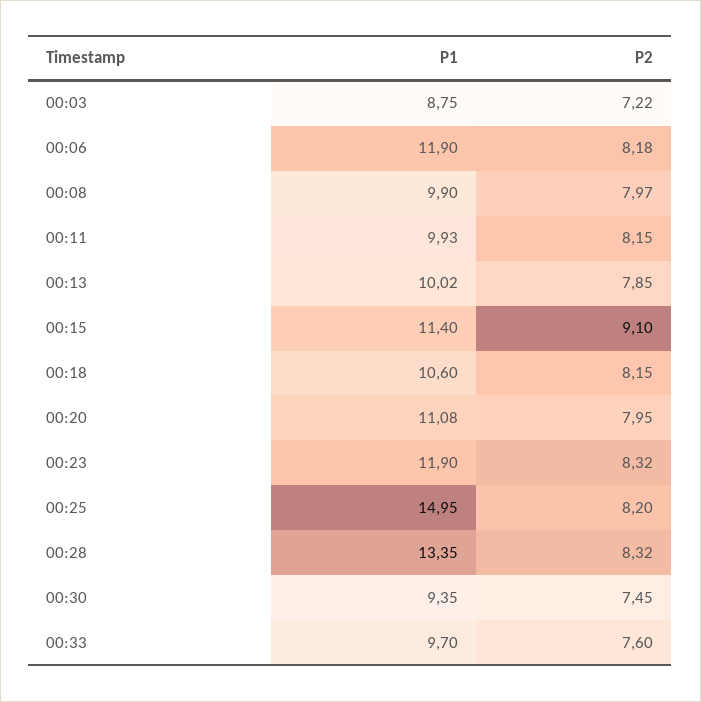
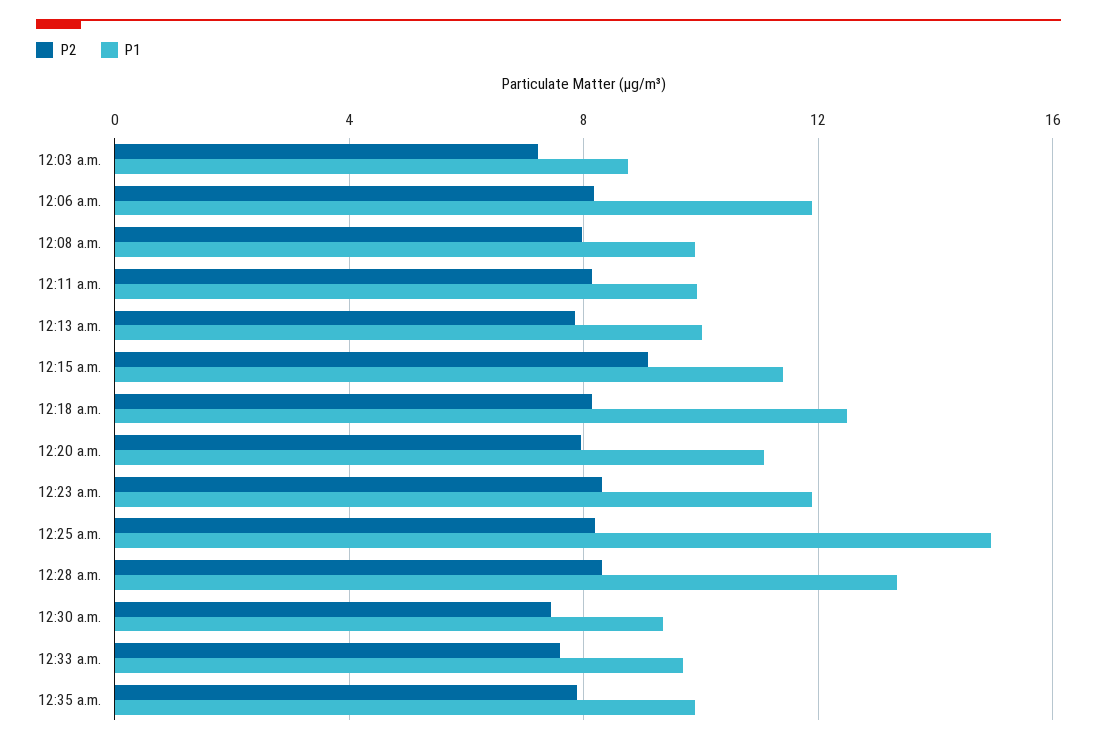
P1, 00:18: 10.6 -> 12.5
P2, 12:35 a.m.: none -> 8
P1, 12:35 a.m.: none -> 10

